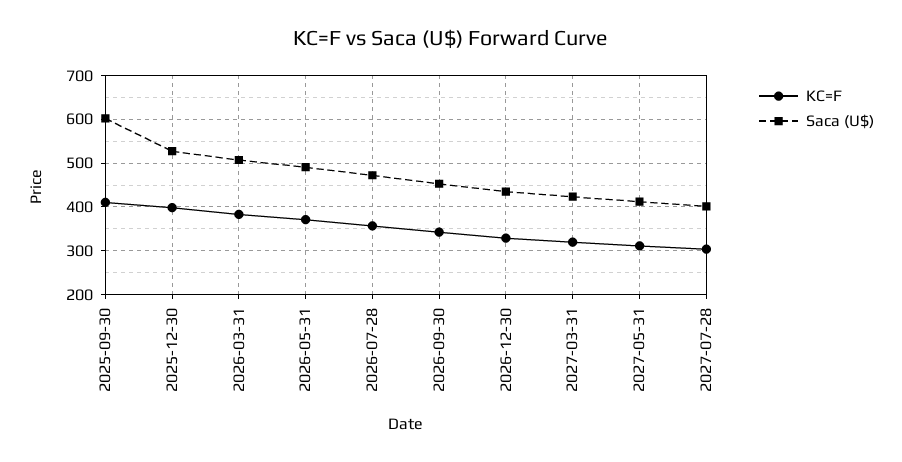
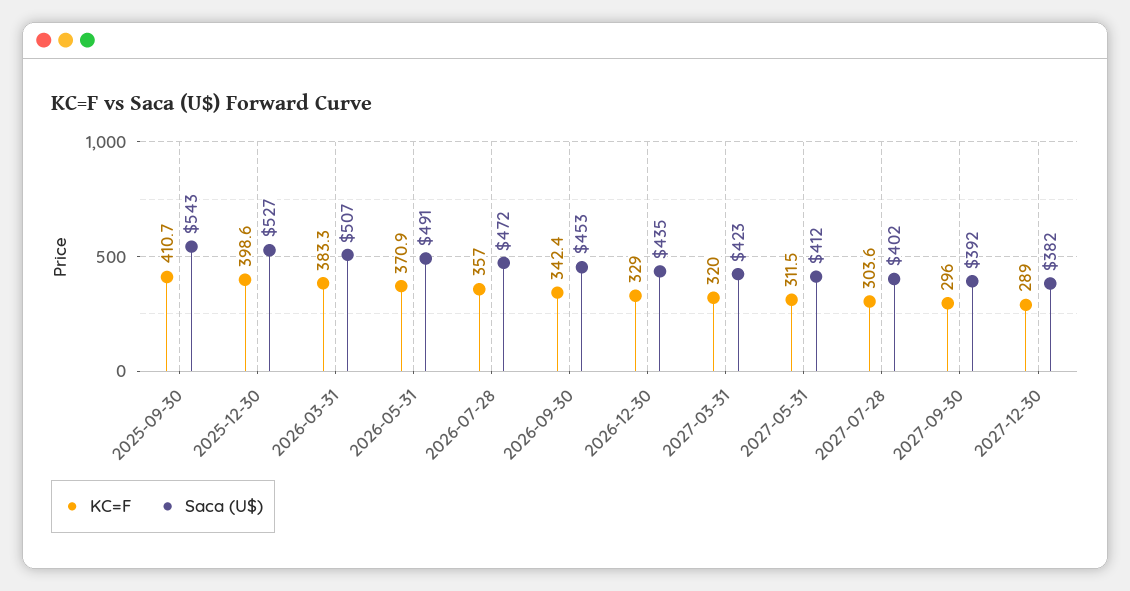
Saca (U$), 2025-09-30: 600 -> 543
KC=F, 2027-09-30: none -> 296
Saca (U$), 2027-09-30: none -> 392
KC=F, 2027-12-30: none -> 289
Saca (U$), 2027-12-30: none -> 382

